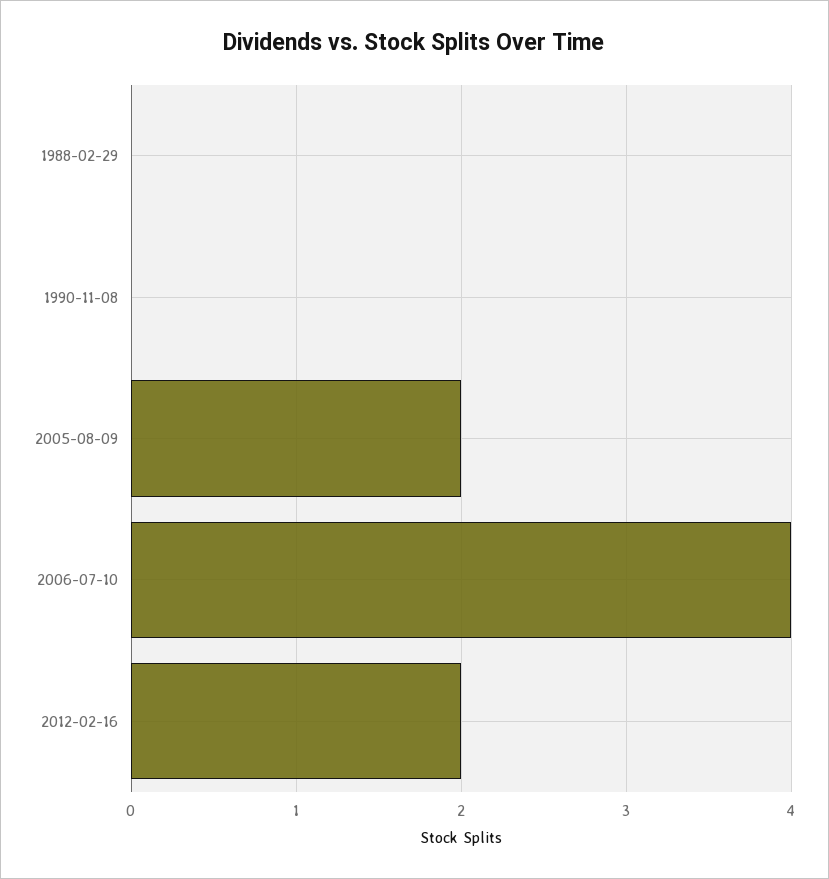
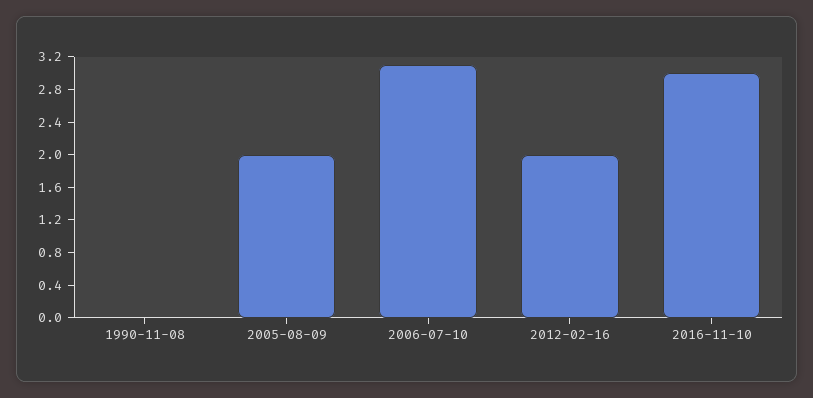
1988-02-29: 0 -> none
2006-07-10: 4 -> 3.1
2016-11-10: none -> 3

